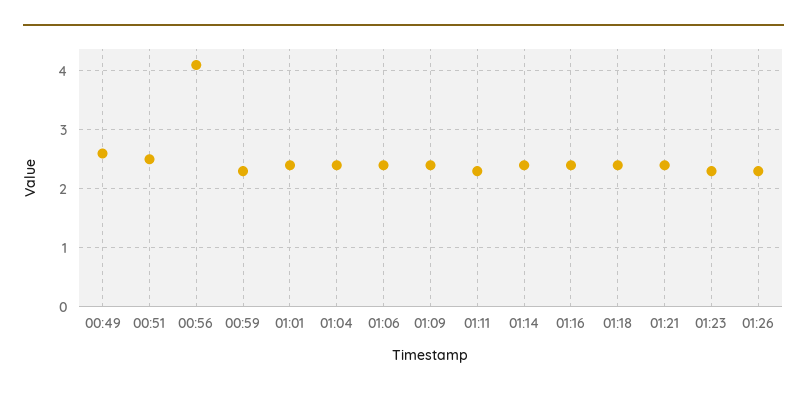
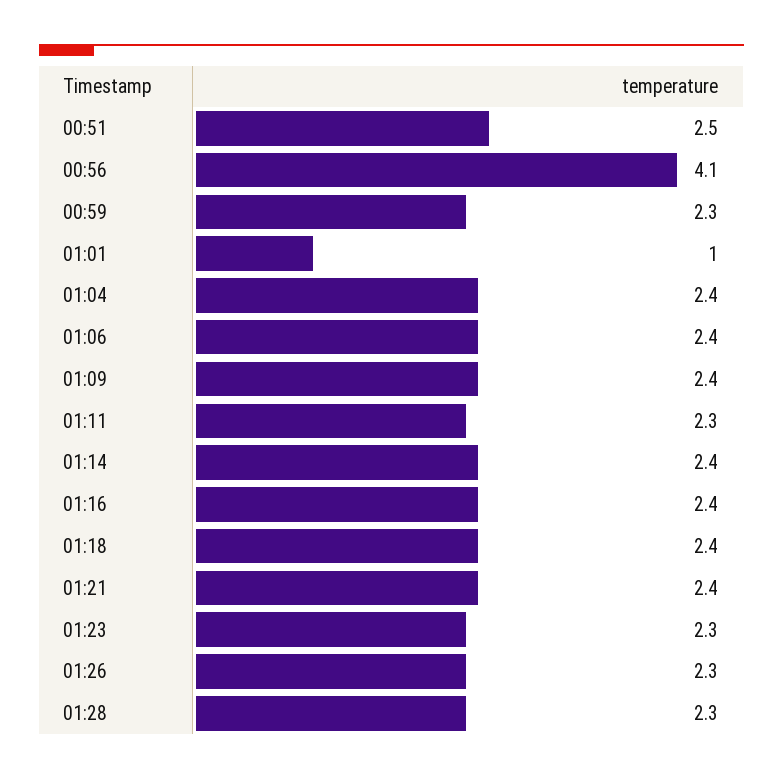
00:49: 2.5 -> none
01:01: 2.5 -> 1
01:28: none -> 2.3

